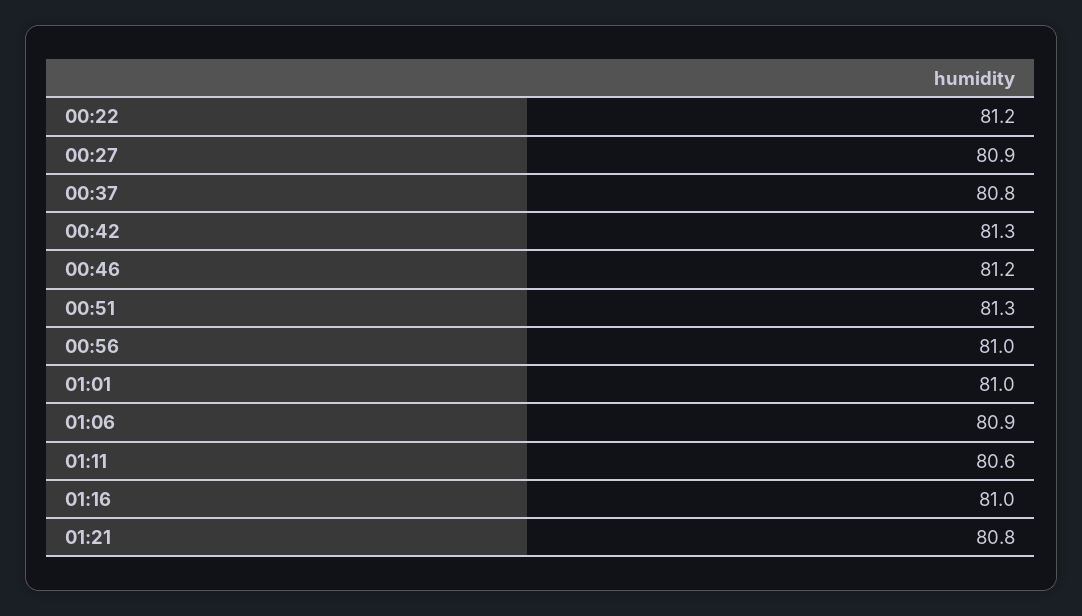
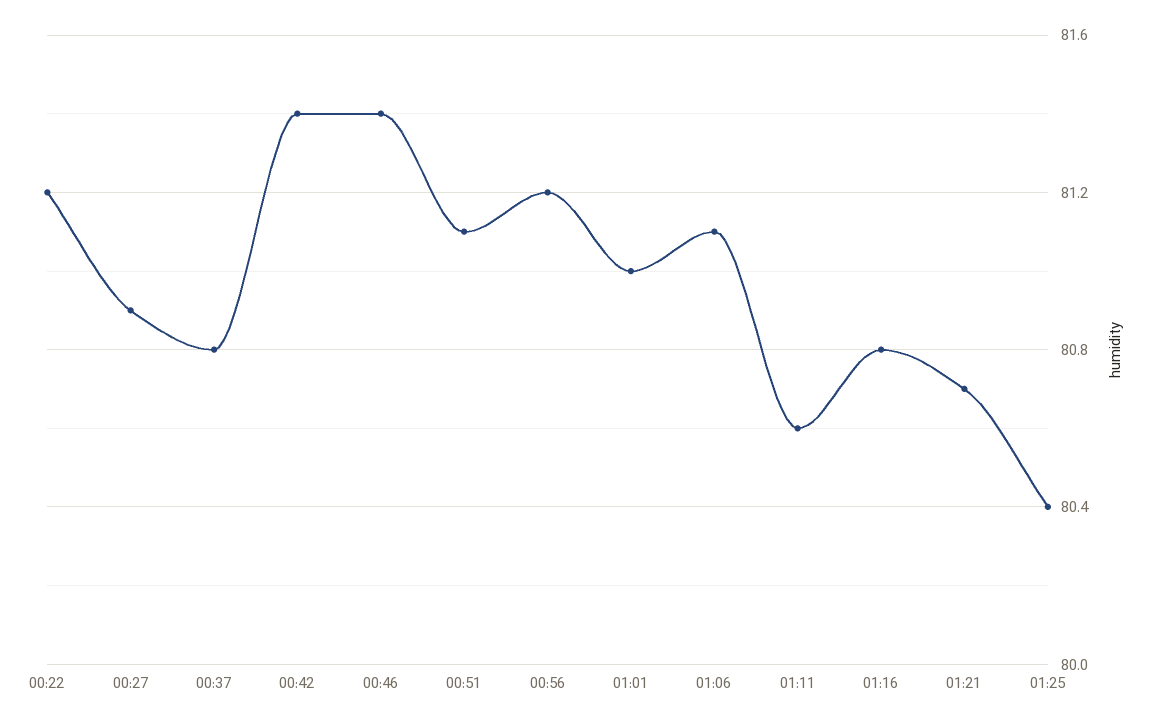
00:42: 81.3 -> 81.4
00:46: 81.2 -> 81.4
00:51: 81.3 -> 81.1
00:56: 81 -> 81.2
01:06: 80.9 -> 81.1
01:16: 81 -> 80.8
01:21: 80.8 -> 80.7
01:25: none -> 80.4

